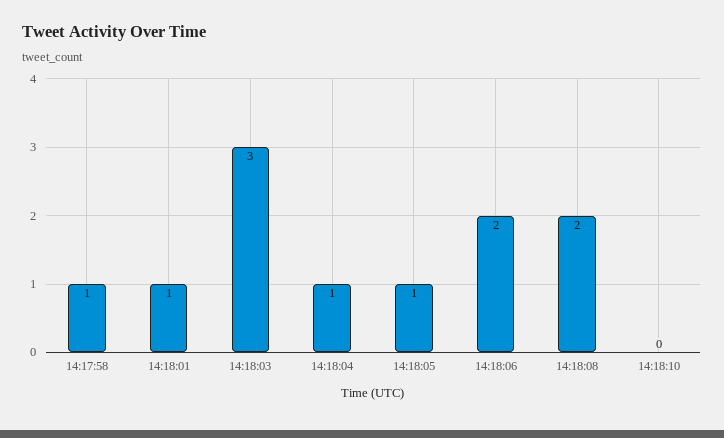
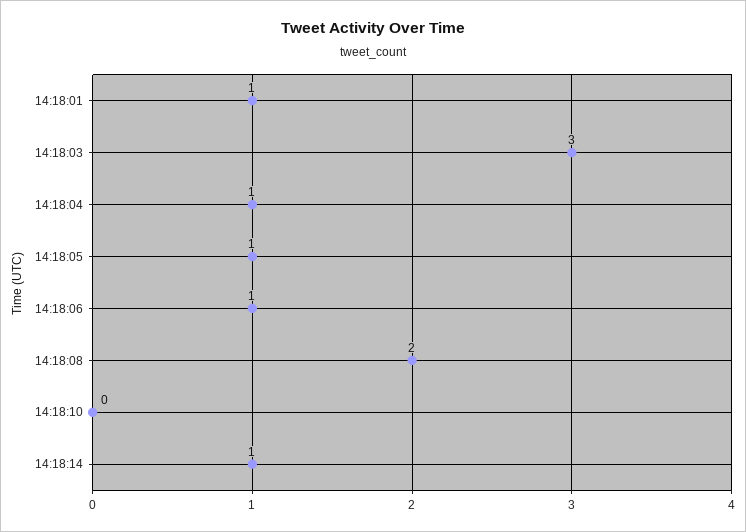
14:17:58: 1 -> none
14:18:06: 2 -> 1
14:18:14: none -> 1

